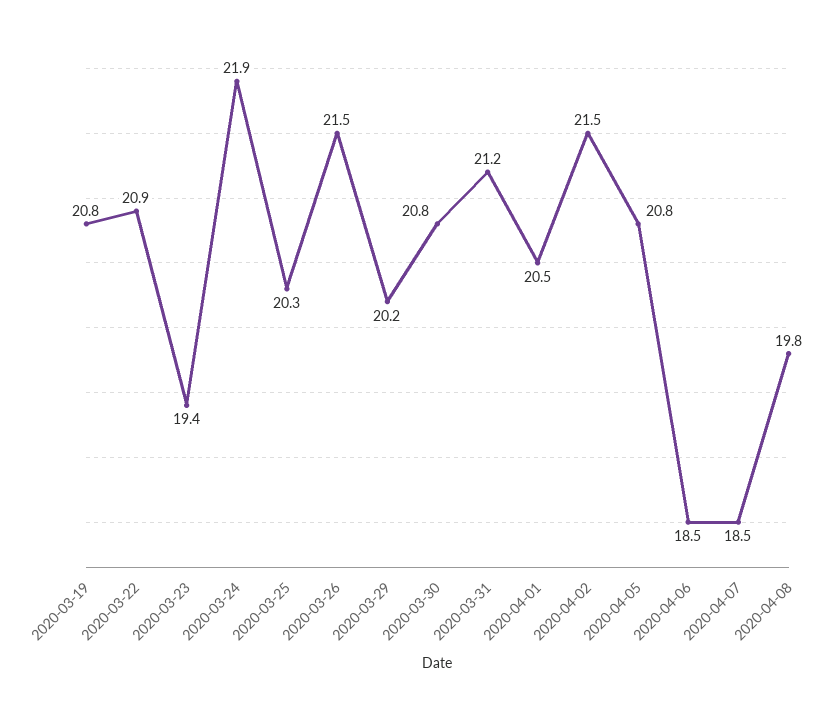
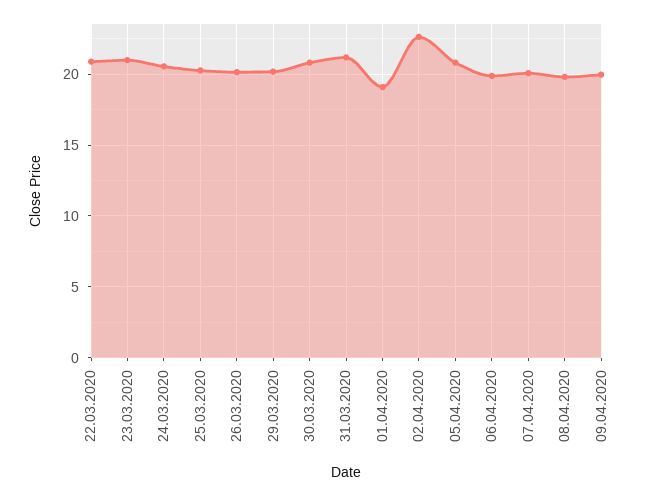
2020-03-19: 20.8 -> none
2020-03-23: 19.4 -> 21
2020-03-24: 21.9 -> 20.5
2020-03-26: 21.5 -> 20
2020-04-01: 20.5 -> 19
2020-04-02: 21.5 -> 22.5
2020-04-06: 18.5 -> 20
2020-04-07: 18.5 -> 20
09.04.2020: none -> 20

